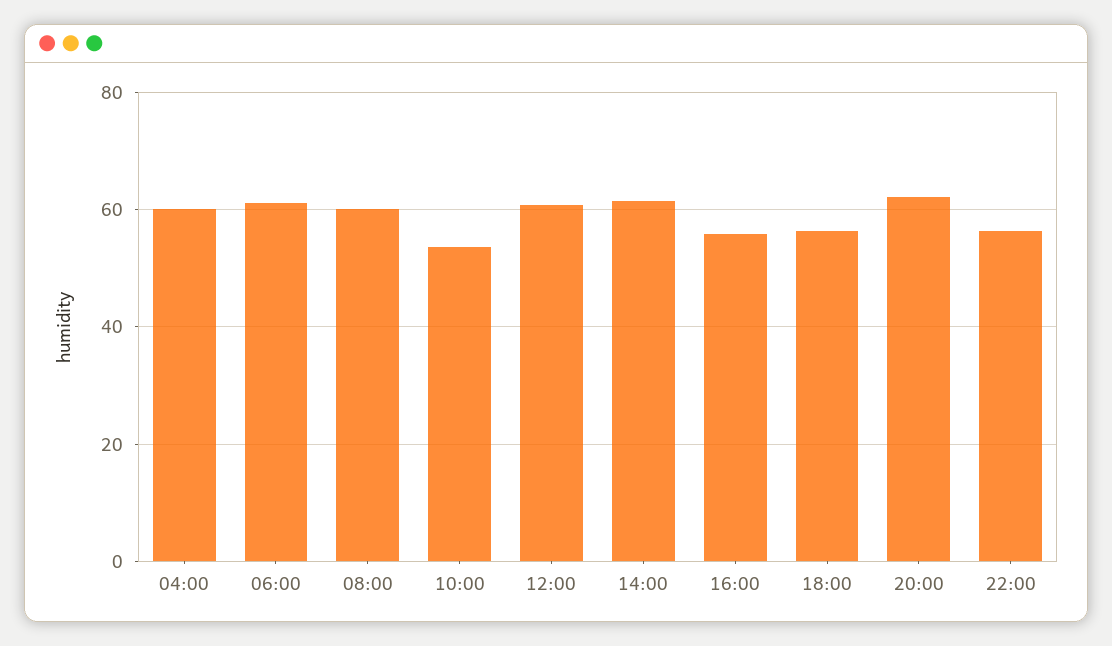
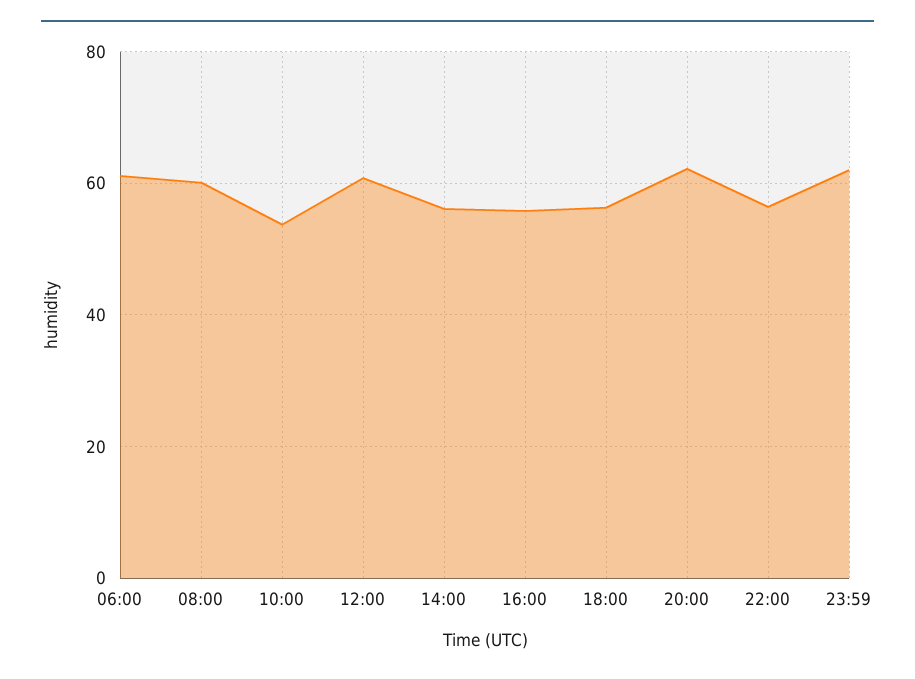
04:00: 60 -> none
14:00: 62 -> 56
23:59: none -> 62

